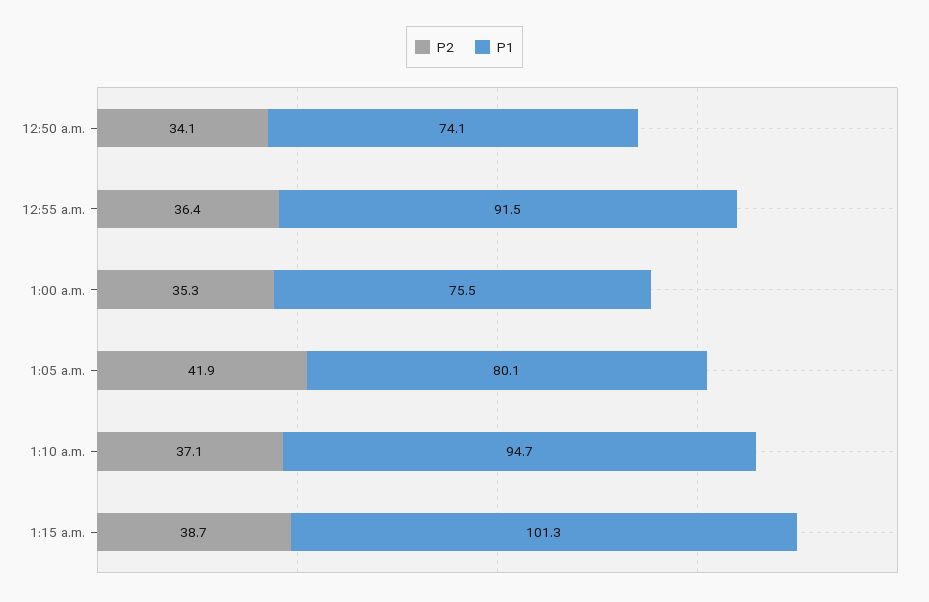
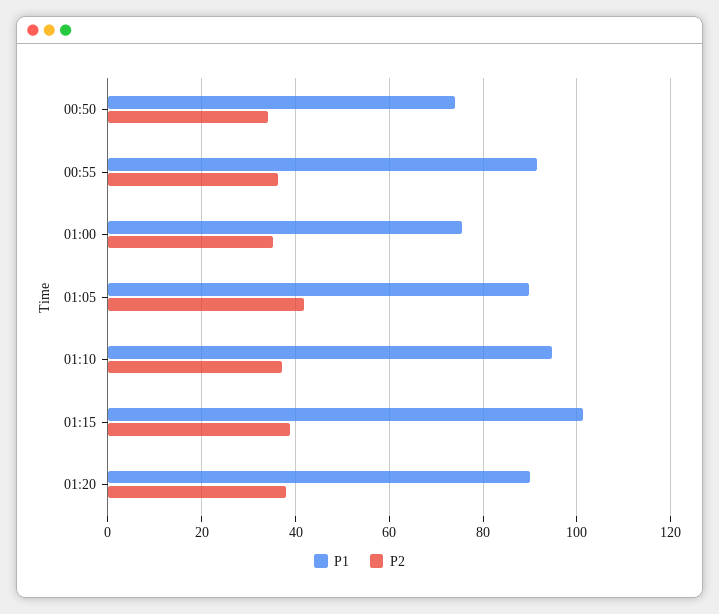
P1, 1:05 a.m.: 80.1 -> 90
P1, 01:20: none -> 90
P2, 01:20: none -> 38

